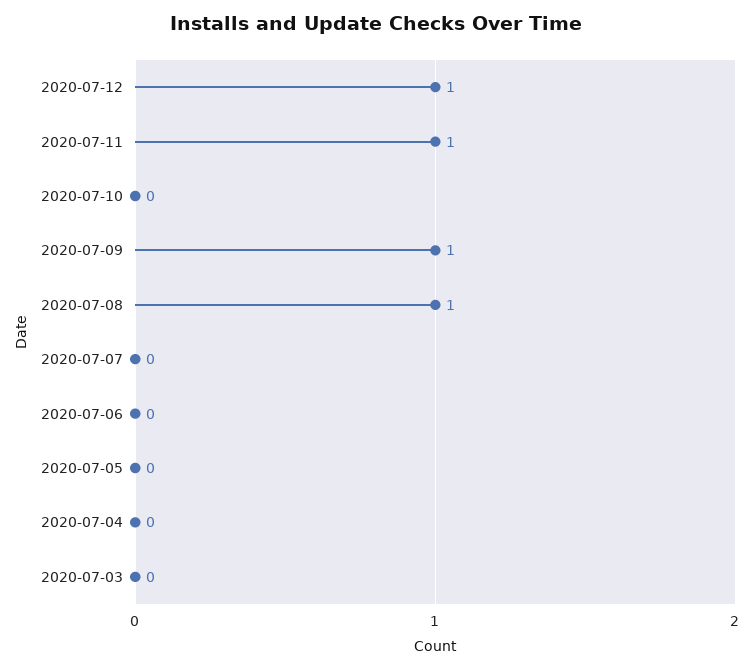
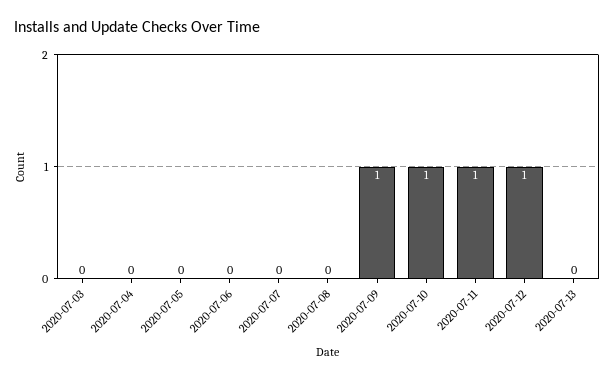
2020-07-10: 0 -> 1
2020-07-08: 1 -> 0
2020-07-13: none -> 0

